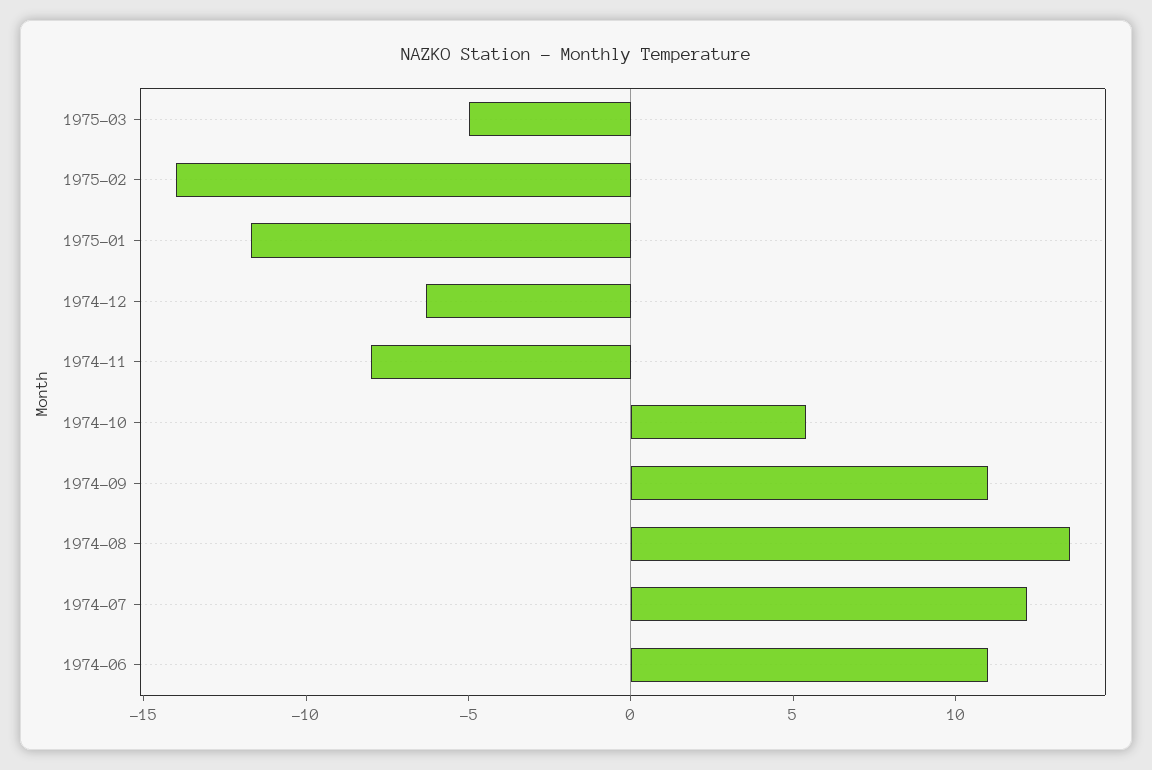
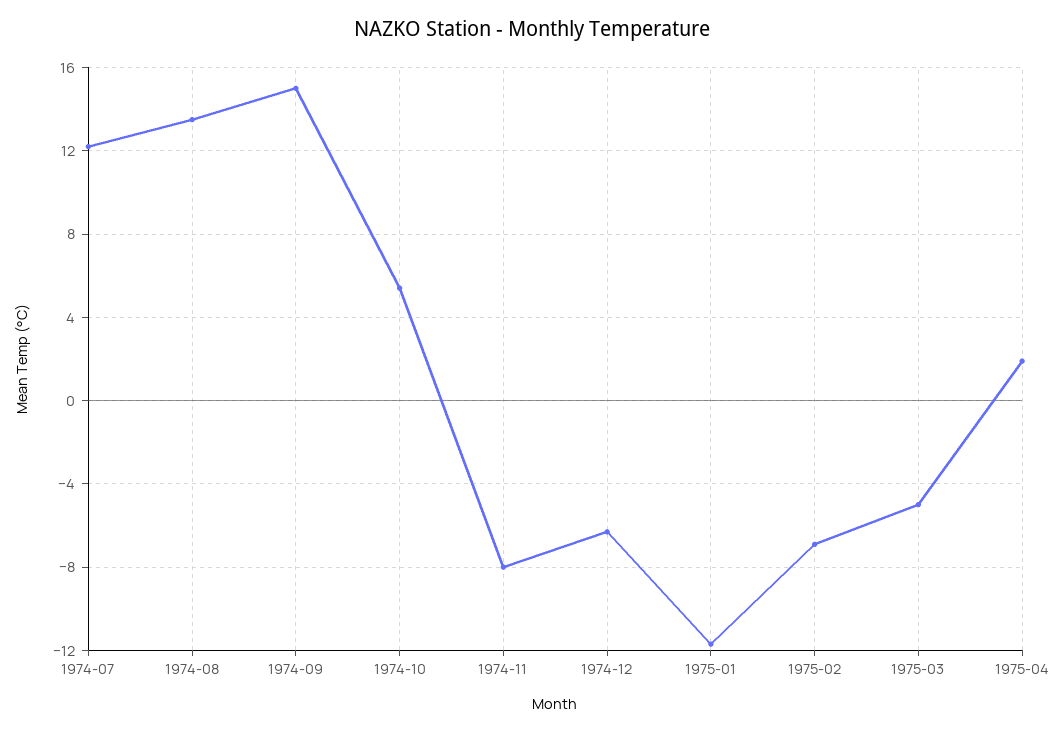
1975-02: -14 -> -7
1974-09: 11 -> 15
1974-06: 11 -> none
1975-04: none -> 2

